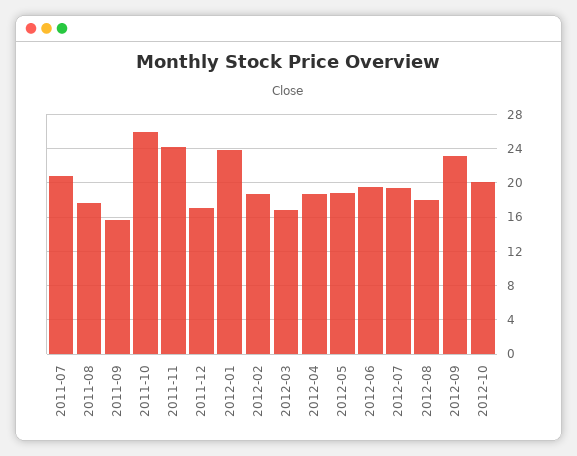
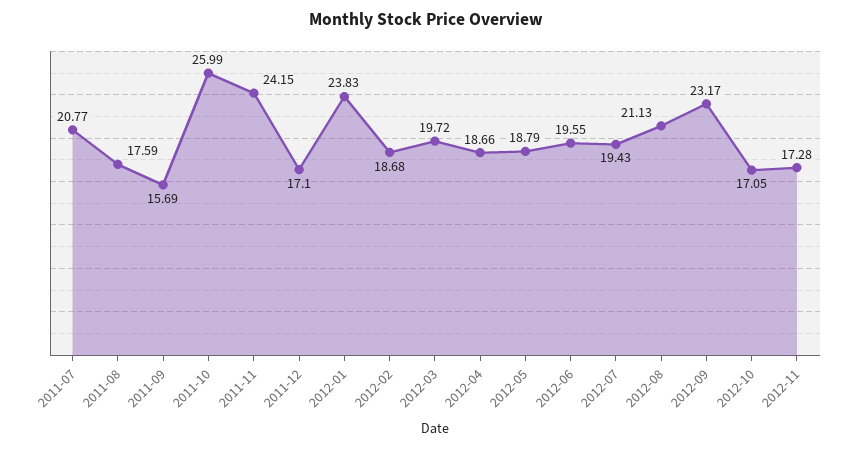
2012-03: 17 -> 19.72
2012-08: 18 -> 21.13
2012-10: 20 -> 17.05
2012-11: none -> 17.28

